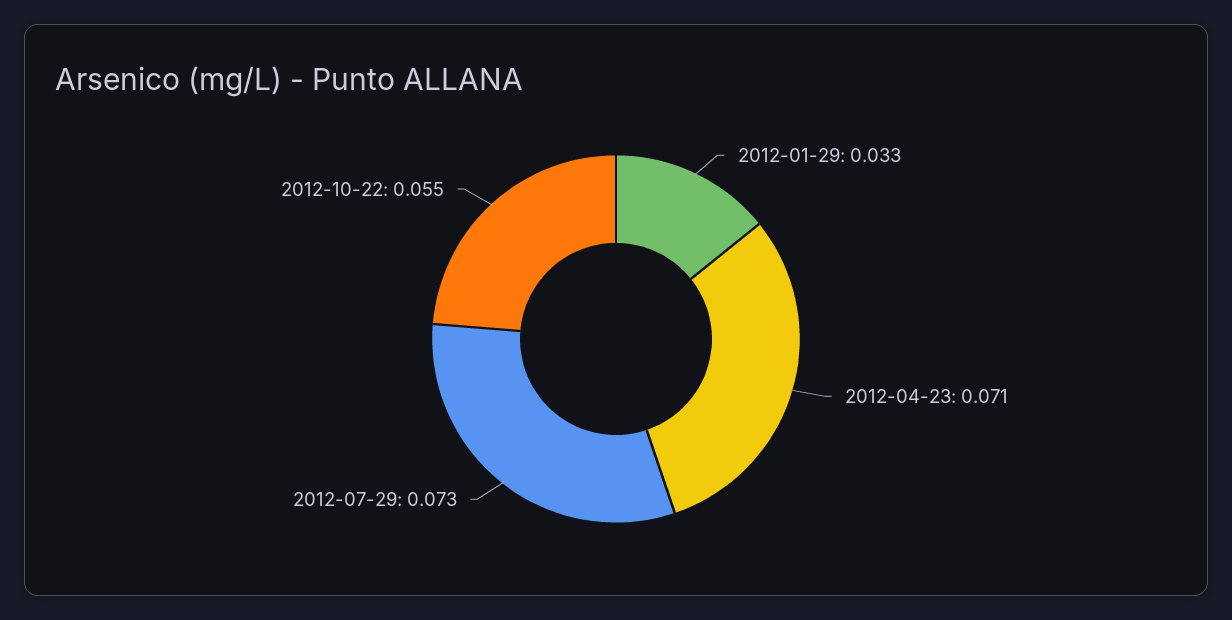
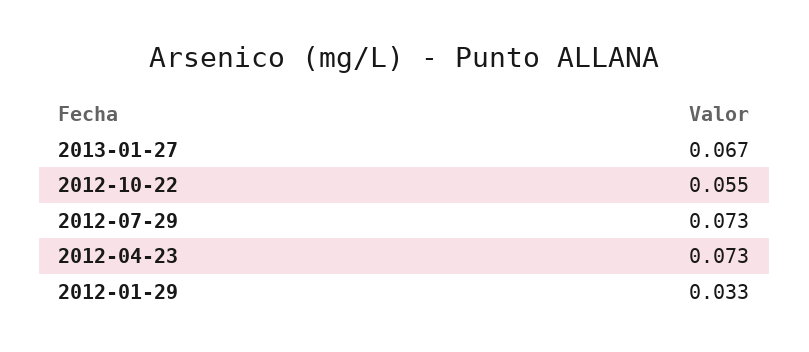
2012-04-23: 0.071 -> 0.073
2013-01-27: none -> 0.067

